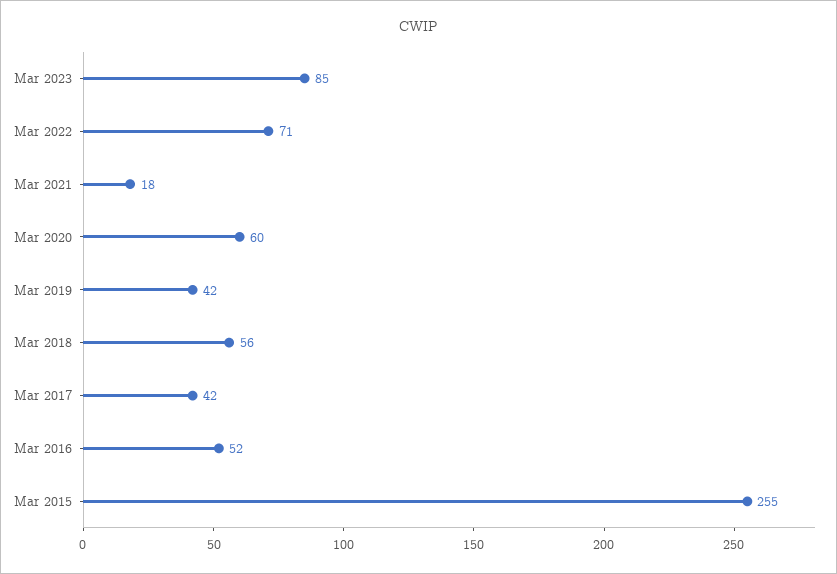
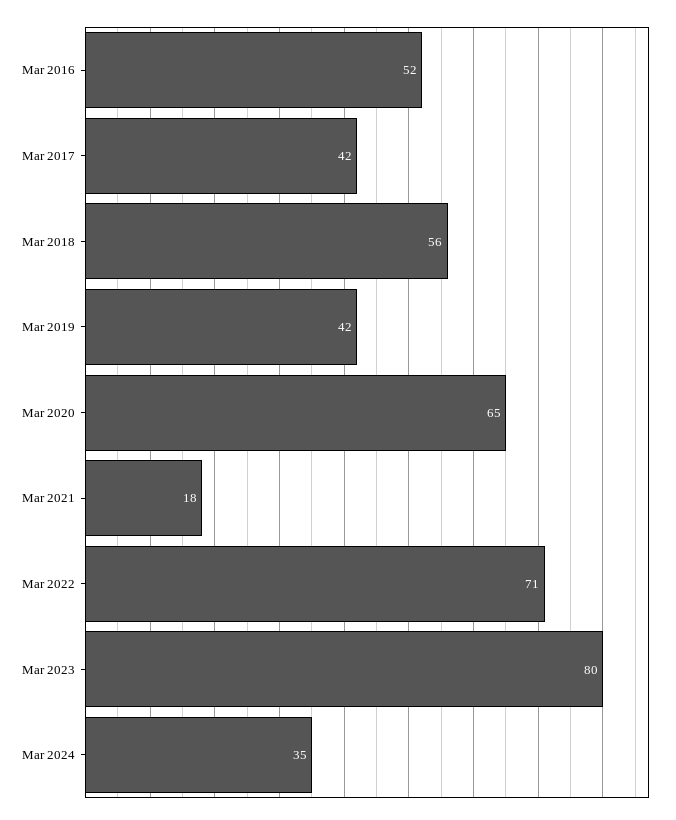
Mar 2023: 85 -> 80
Mar 2020: 60 -> 65
Mar 2015: 255 -> none
Mar 2024: none -> 35

